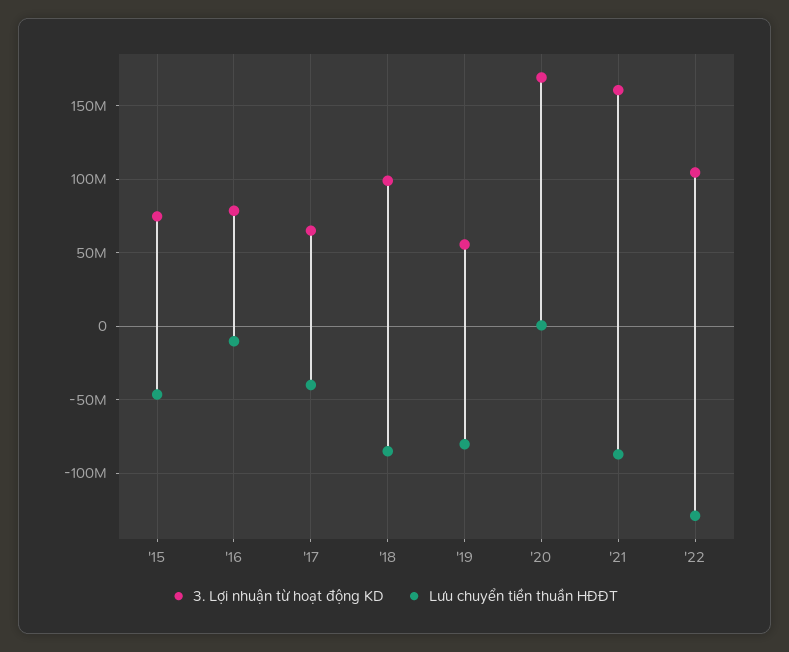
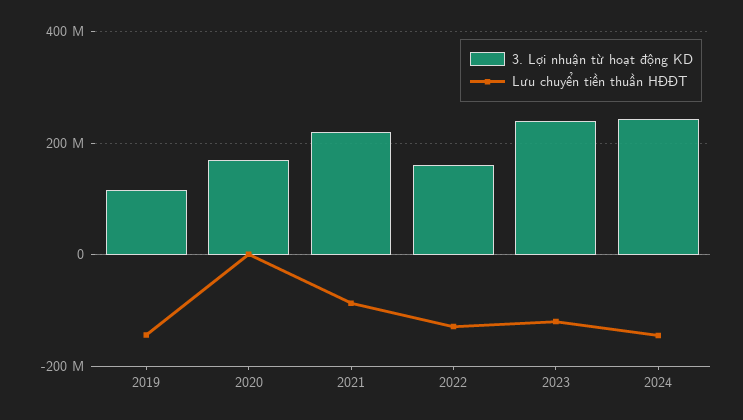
3. Lợi nhuận từ hoạt động KD, '15: 75000000 -> none
Lưu chuyển tiền thuần HĐĐT, '15: -45000000 -> none
3. Lợi nhuận từ hoạt động KD, '16: 80000000 -> none
Lưu chuyển tiền thuần HĐĐT, '16: -10000000 -> none
3. Lợi nhuận từ hoạt động KD, '17: 65000000 -> none
Lưu chuyển tiền thuần HĐĐT, '17: -40000000 -> none
3. Lợi nhuận từ hoạt động KD, '18: 100000000 -> none
Lưu chuyển tiền thuần HĐĐT, '18: -85000000 -> none
3. Lợi nhuận từ hoạt động KD, '19: 55000000 -> 120000000
Lưu chuyển tiền thuần HĐĐT, '19: -80000000 -> -140000000
3. Lợi nhuận từ hoạt động KD, '21: 160000000 -> 220000000
3. Lợi nhuận từ hoạt động KD, '22: 105000000 -> 160000000
3. Lợi nhuận từ hoạt động KD, 2023: none -> 240000000
Lưu chuyển tiền thuần HĐĐT, 2023: none -> -120000000
3. Lợi nhuận từ hoạt động KD, 2024: none -> 240000000
Lưu chuyển tiền thuần HĐĐT, 2024: none -> -140000000

